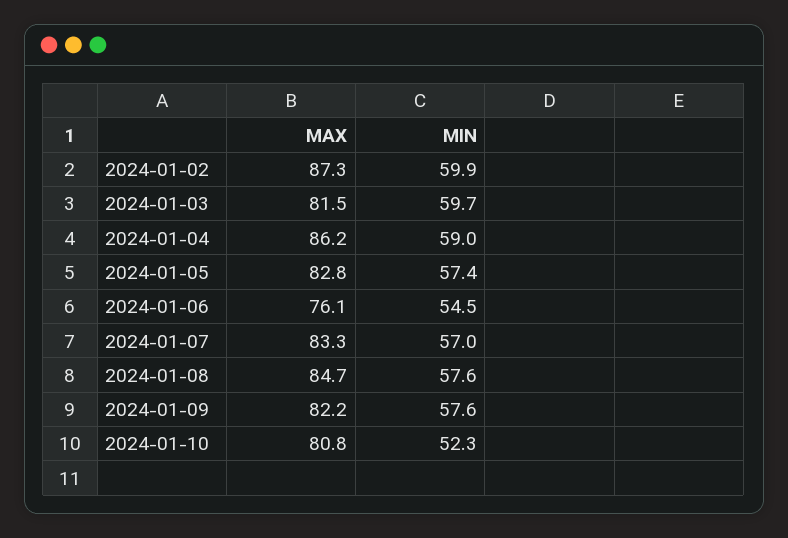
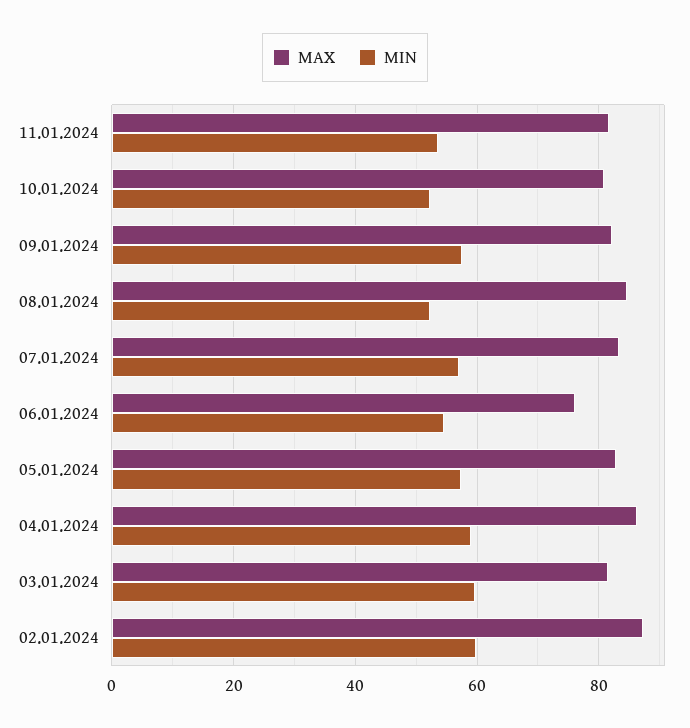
MIN, 2024-01-08: 57.6 -> 52
MAX, 11.01.2024: none -> 82
MIN, 11.01.2024: none -> 54

